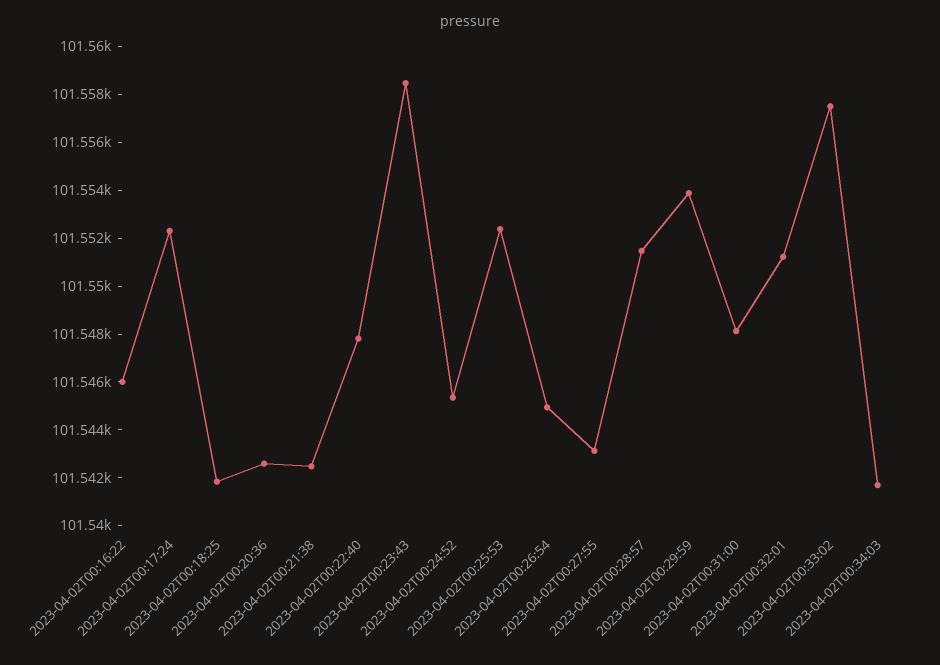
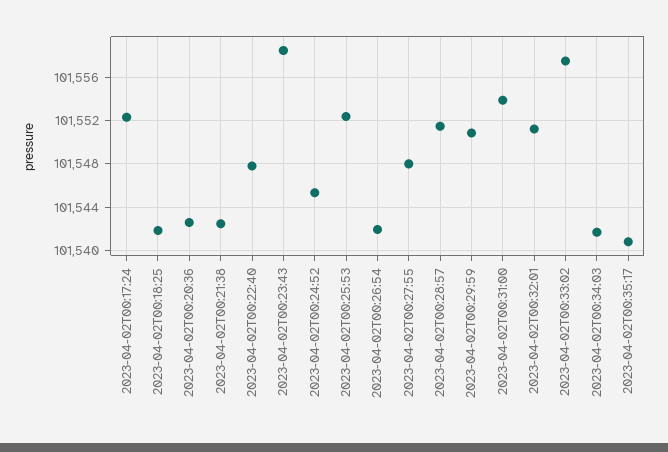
2023-04-02T00:16:22: 101546 -> none
2023-04-02T00:26:54: 101545 -> 101542
2023-04-02T00:27:55: 101543 -> 101548
2023-04-02T00:29:59: 101554 -> 101551
2023-04-02T00:31:00: 101548 -> 101554
2023-04-02T00:35:17: none -> 101541

